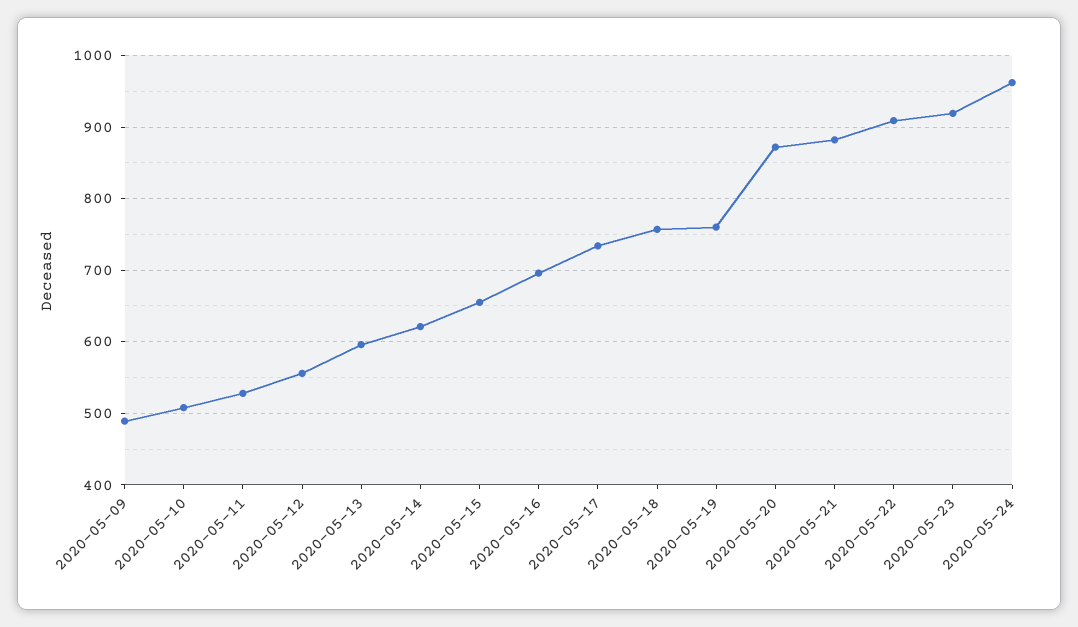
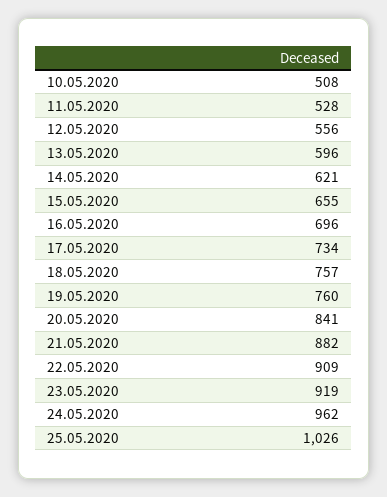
2020-05-09: 490 -> none
2020-05-20: 870 -> 841
25.05.2020: none -> 1026

